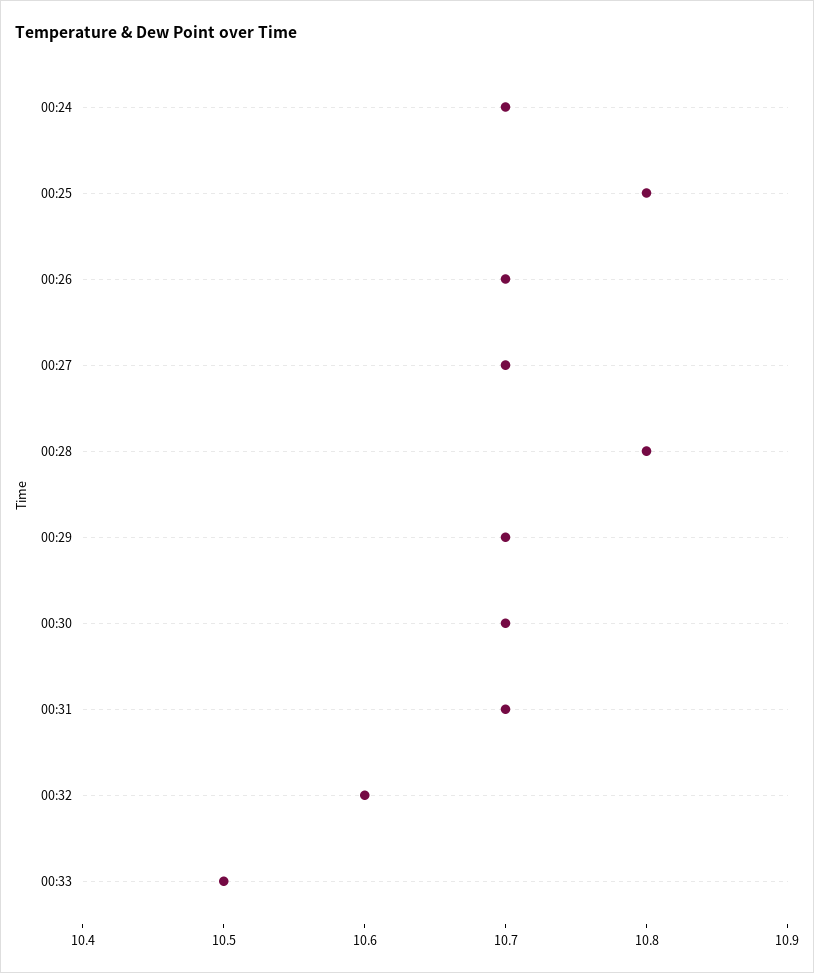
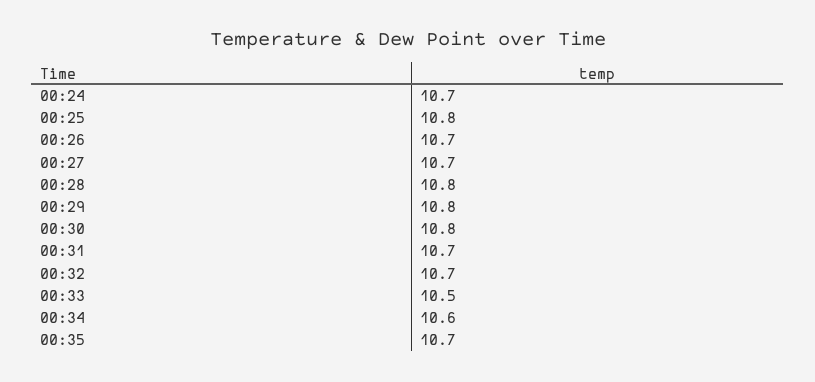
00:29: 10.7 -> 10.8
00:30: 10.7 -> 10.8
00:32: 10.6 -> 10.7
00:34: none -> 10.6
00:35: none -> 10.7

